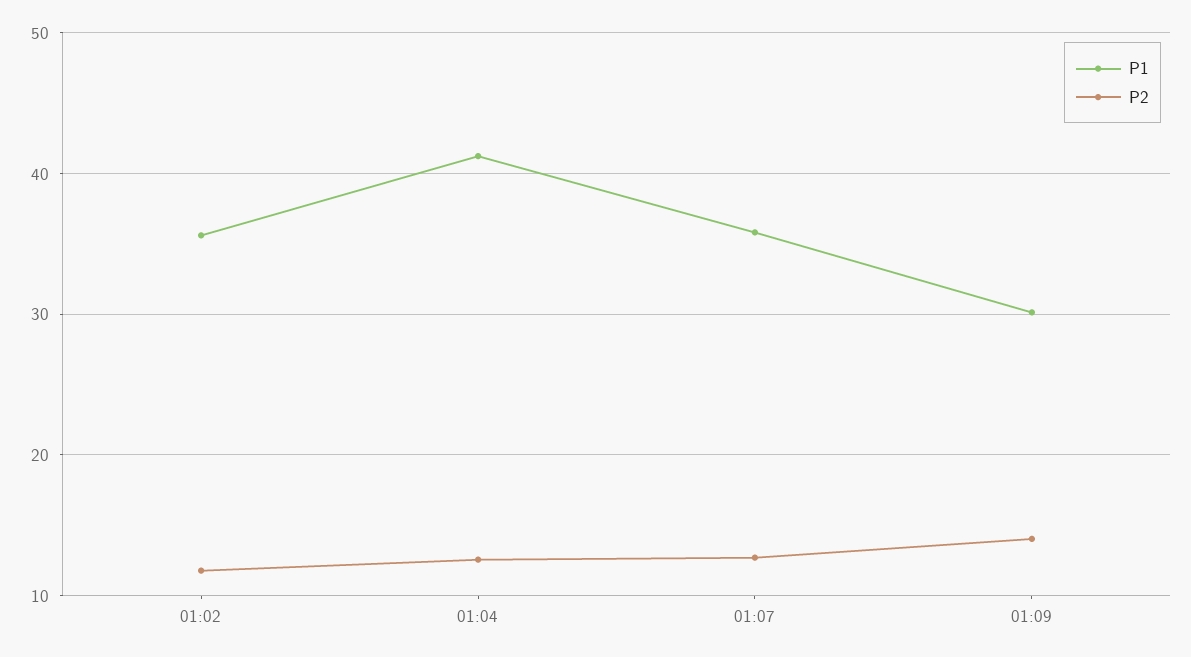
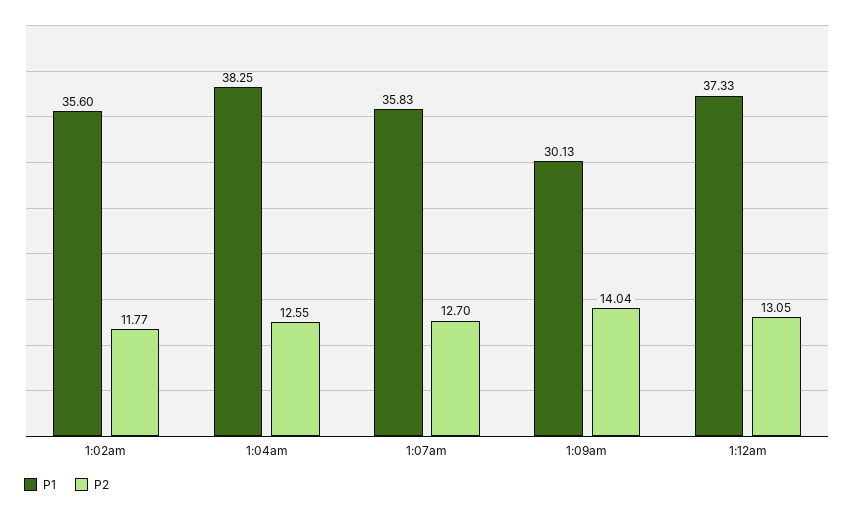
P1, 01:04: 41 -> 38.25
P1, 1:12am: none -> 37.33
P2, 1:12am: none -> 13.05

